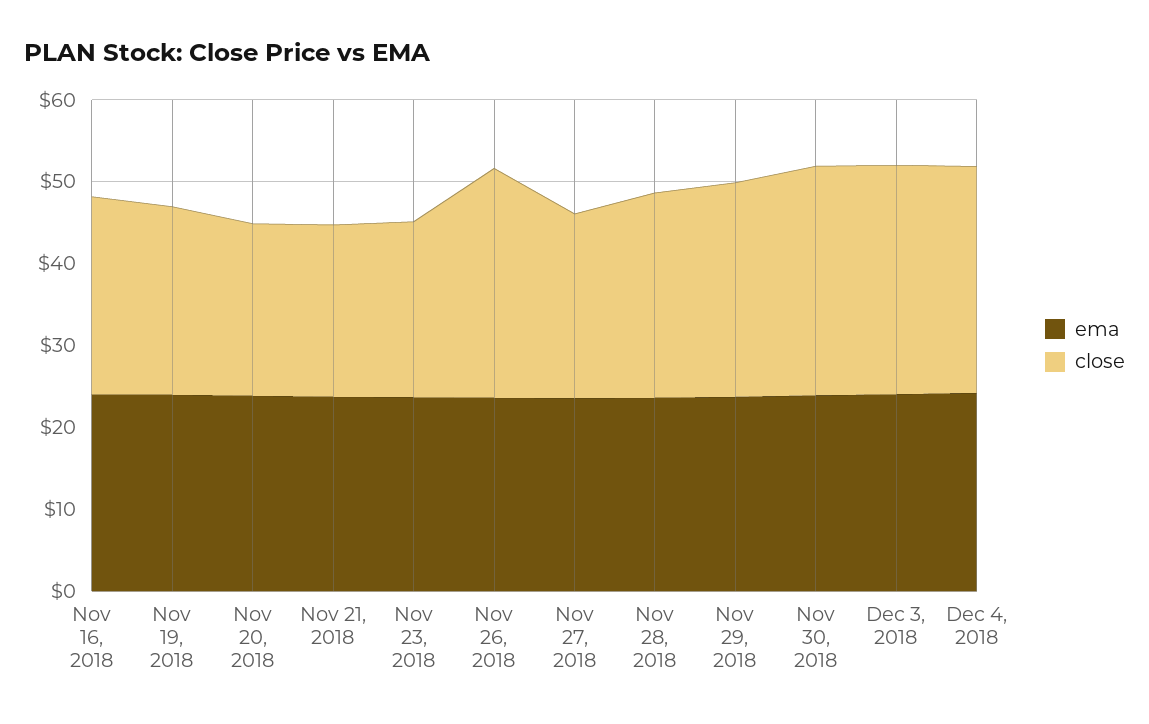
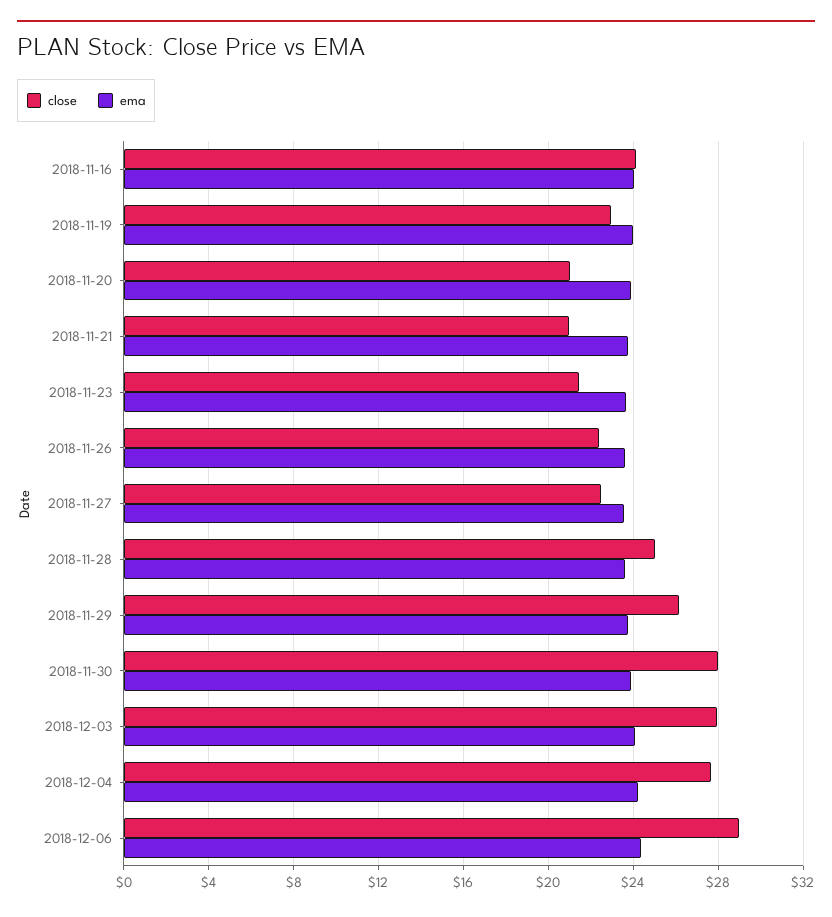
close, Nov 26, 2018: 28 -> 22.5
close, 2018-12-06: none -> 29
ema, 2018-12-06: none -> 24.5

